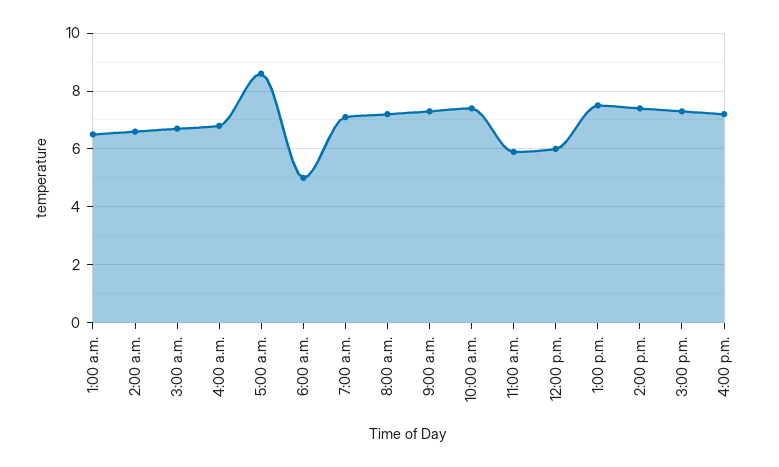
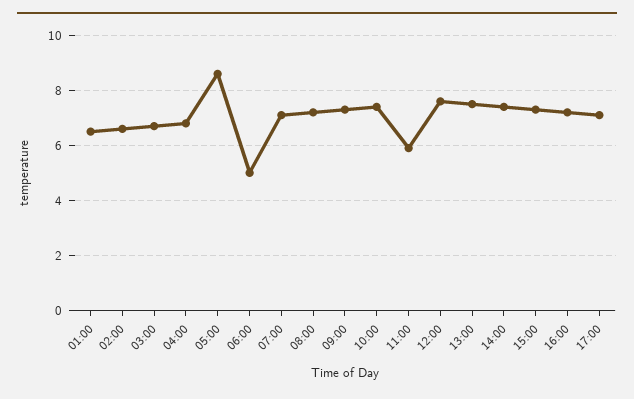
12:00 p.m.: 6 -> 7.5
17:00: none -> 7

